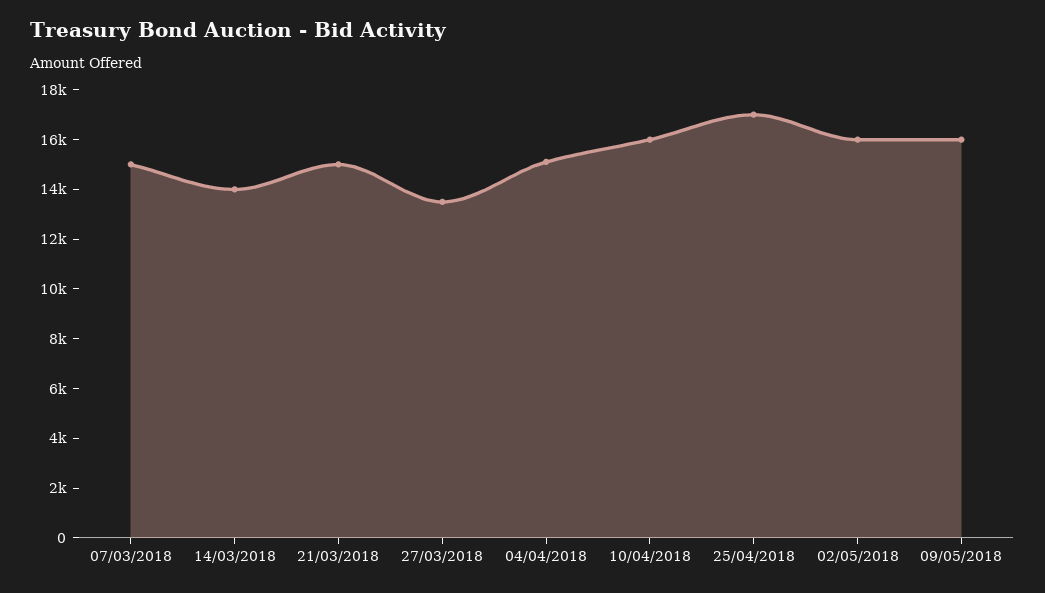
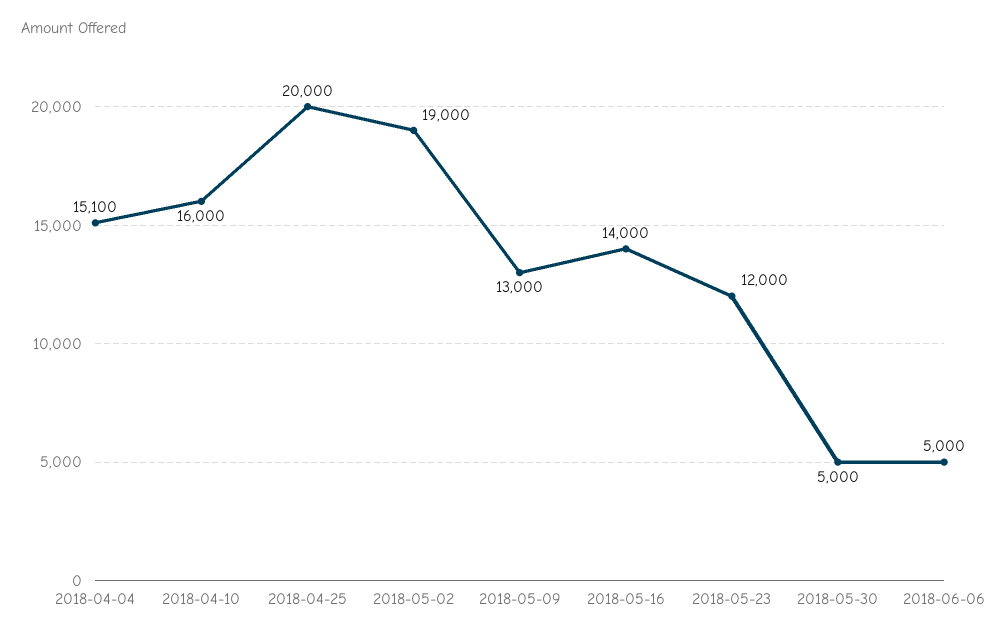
07/03/2018: 15000 -> none
14/03/2018: 14000 -> none
21/03/2018: 15000 -> none
27/03/2018: 13500 -> none
25/04/2018: 17000 -> 20000
02/05/2018: 16000 -> 19000
09/05/2018: 16000 -> 13000
2018-05-16: none -> 14000
2018-05-23: none -> 12000
2018-05-30: none -> 5000
2018-06-06: none -> 5000

